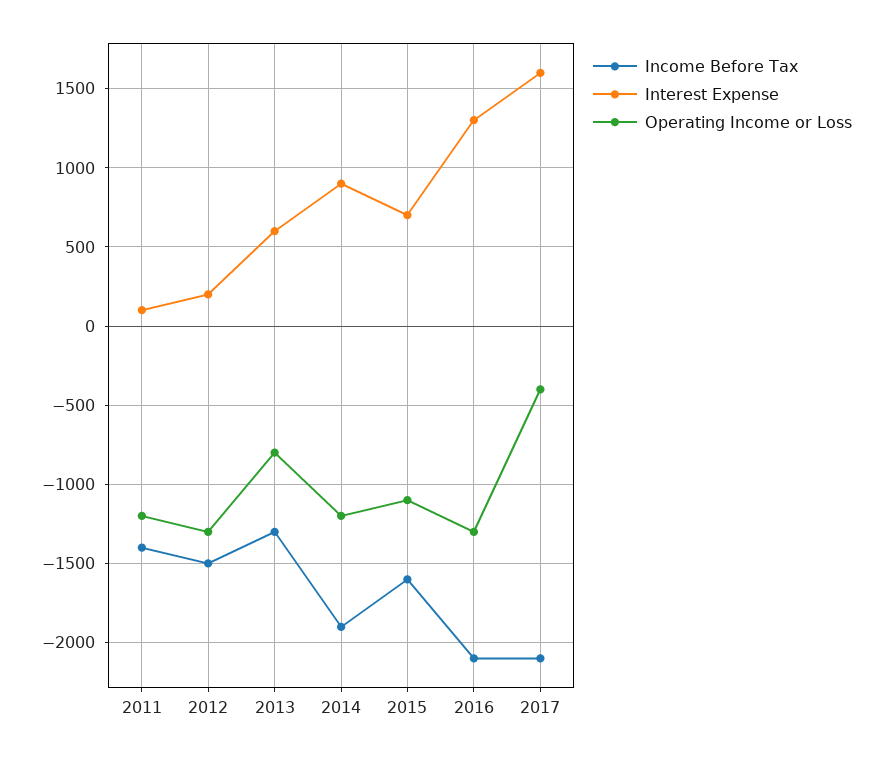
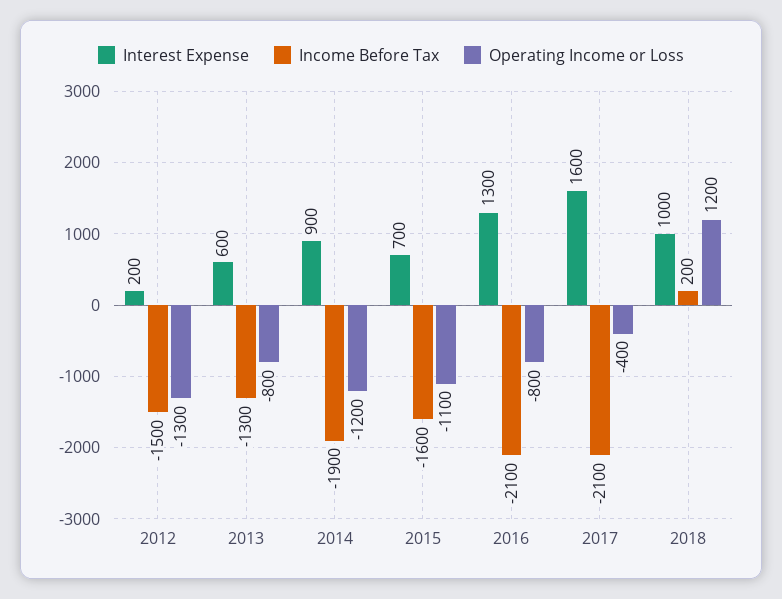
Income Before Tax, 2011: -1400 -> none
Interest Expense, 2011: 100 -> none
Operating Income or Loss, 2011: -1200 -> none
Operating Income or Loss, 2016: -1300 -> -800
Interest Expense, 2018: none -> 1000
Income Before Tax, 2018: none -> 200
Operating Income or Loss, 2018: none -> 1200

